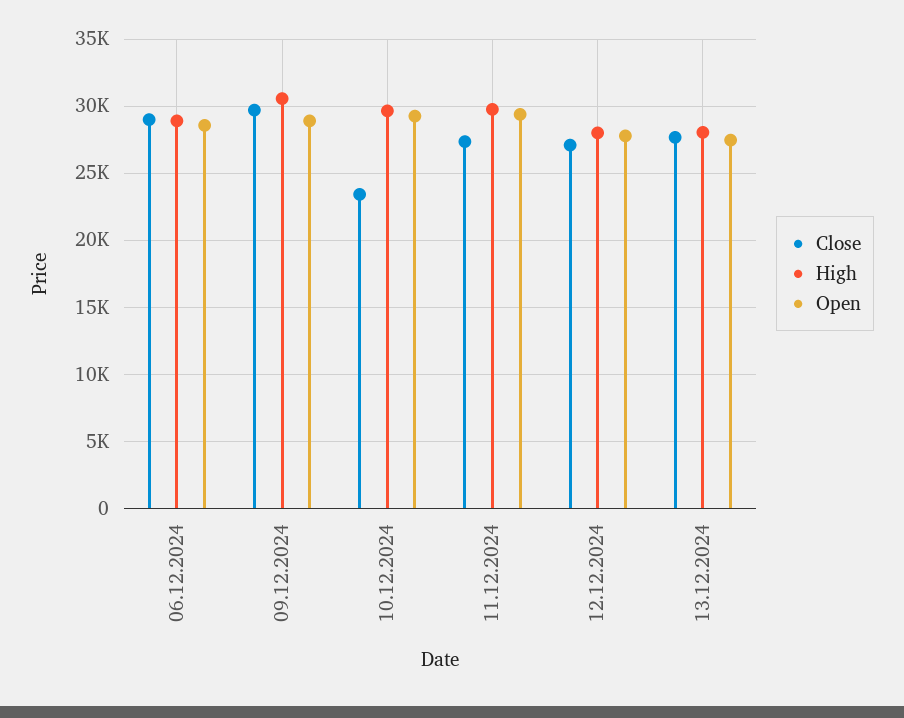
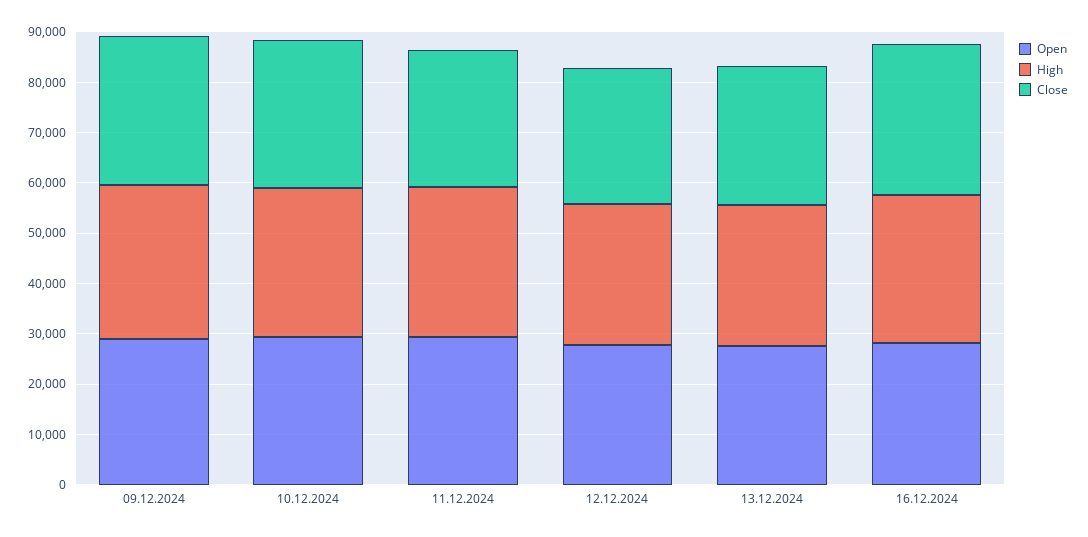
Close, 06.12.2024: 29000 -> none
High, 06.12.2024: 29000 -> none
Open, 06.12.2024: 28500 -> none
Close, 10.12.2024: 23500 -> 30000
Open, 16.12.2024: none -> 28000
High, 16.12.2024: none -> 30000
Close, 16.12.2024: none -> 30000

